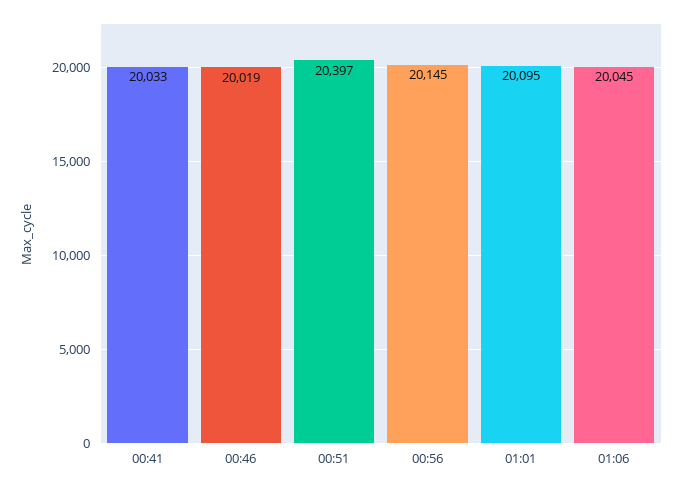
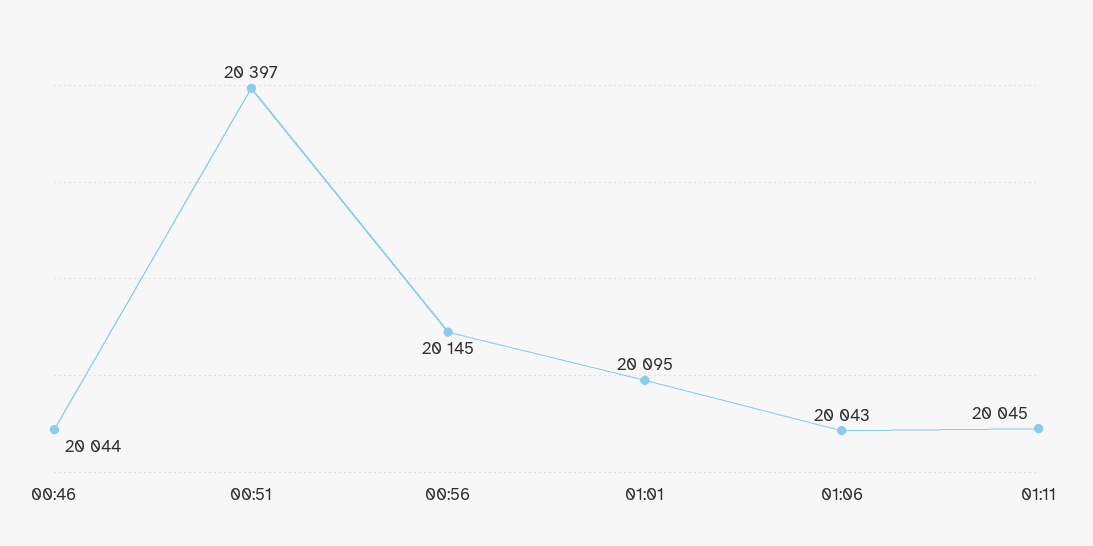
00:41: 20033 -> none
00:46: 20019 -> 20044
01:06: 20045 -> 20043
01:11: none -> 20045

